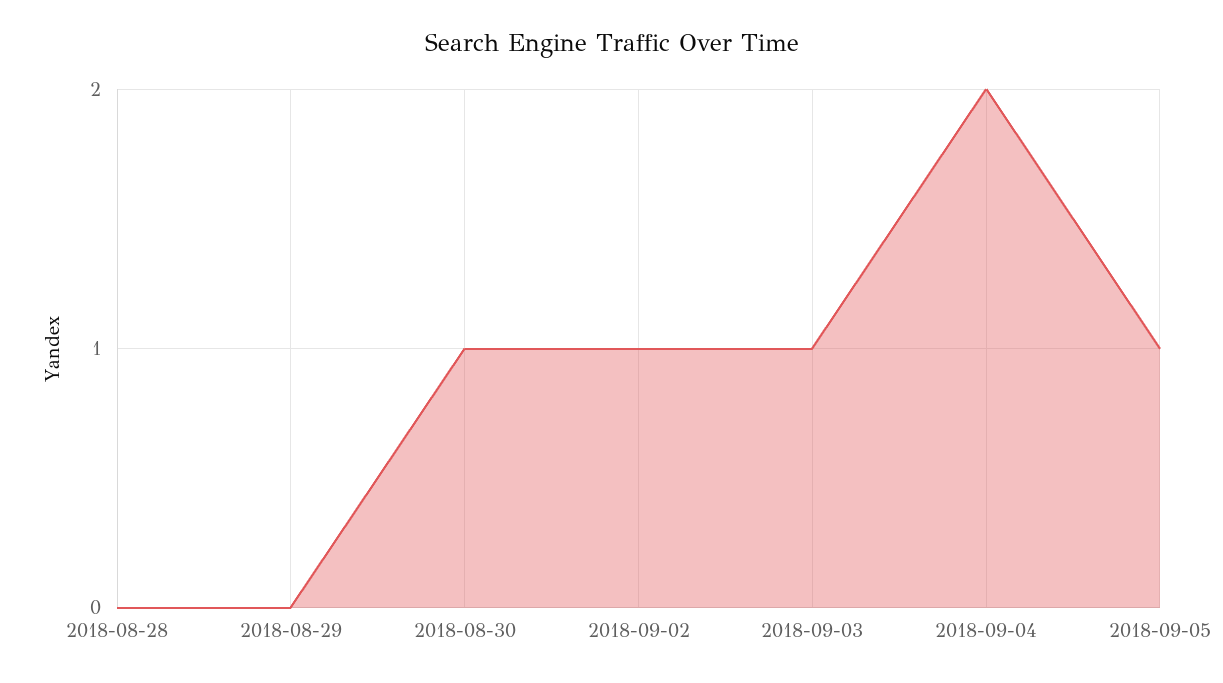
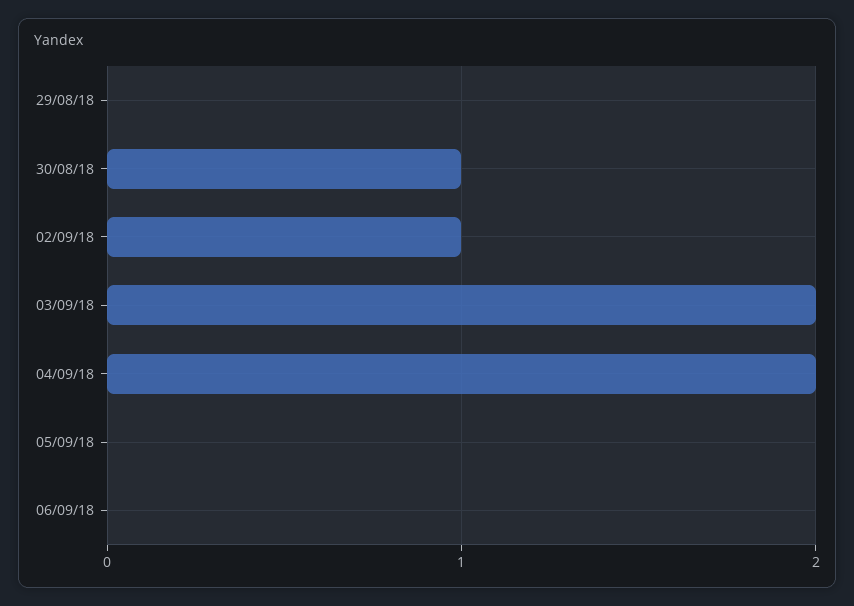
2018-08-28: 0 -> none
2018-09-03: 1 -> 2
2018-09-05: 1 -> 0
06/09/18: none -> 0

